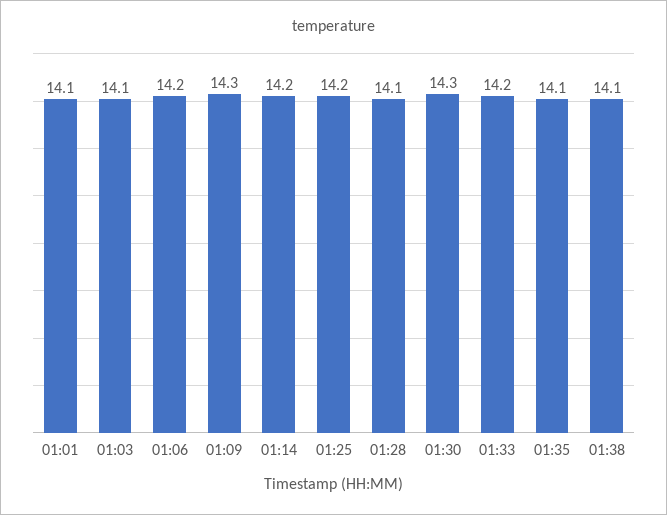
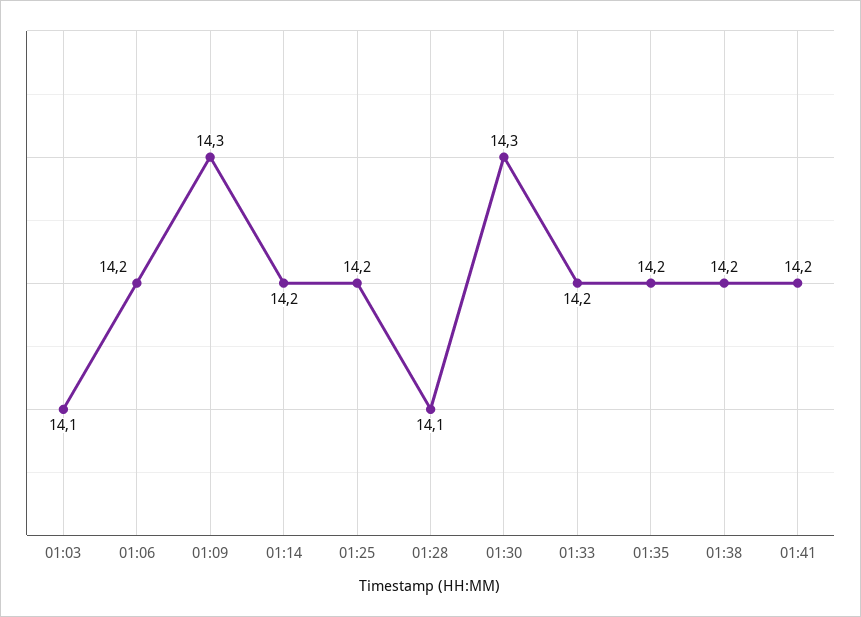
01:01: 14.1 -> none
01:35: 14.1 -> 14.2
01:38: 14.1 -> 14.2
01:41: none -> 14.2

